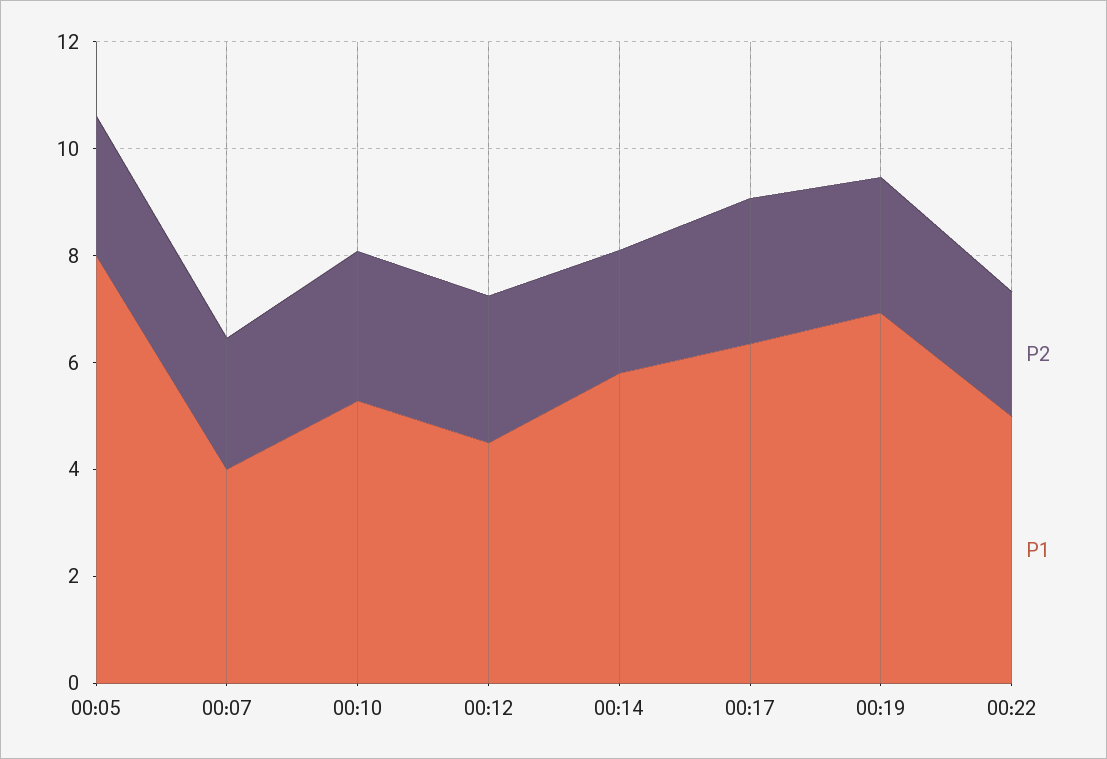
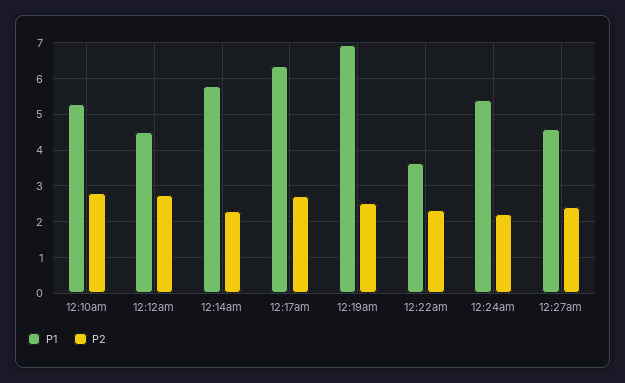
P2, 00:05: 2.5 -> none
P1, 00:05: 8 -> none
P2, 00:07: 2.5 -> none
P1, 00:07: 4 -> none
P1, 00:22: 5 -> 3.6
P1, 12:24am: none -> 5.4
P2, 12:24am: none -> 2.2
P1, 12:27am: none -> 4.6
P2, 12:27am: none -> 2.4

